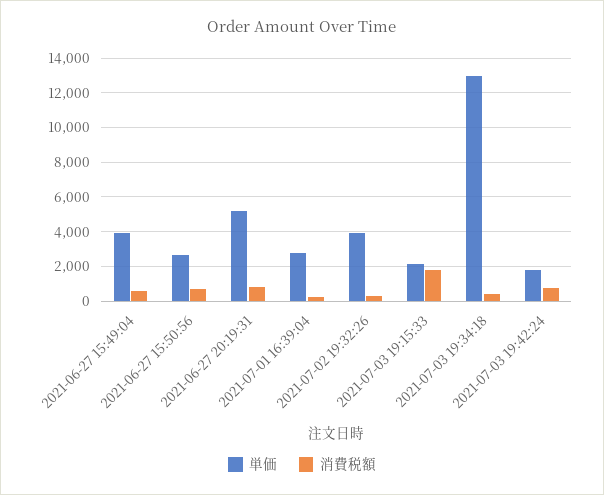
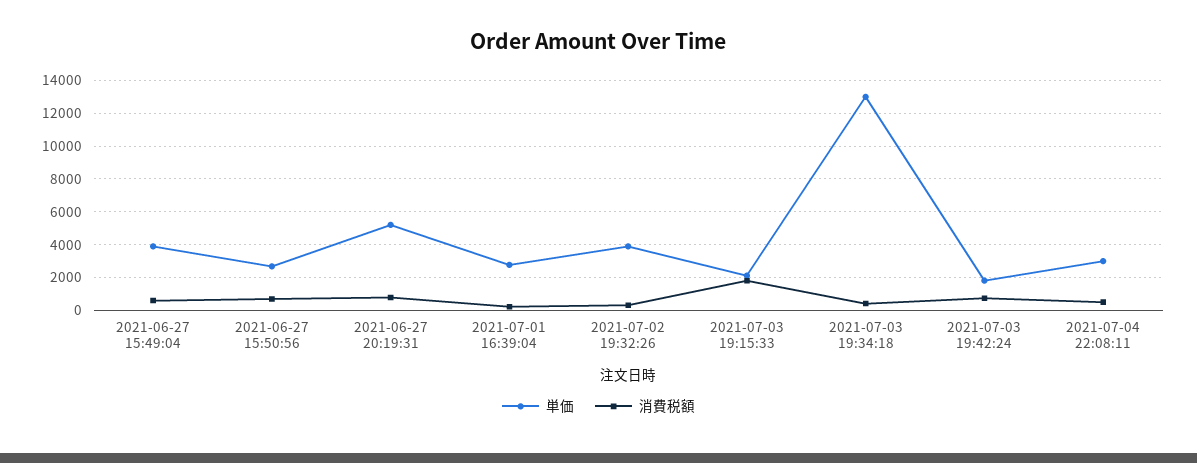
単価, 2021-07-04 22:08:11: none -> 3000
消費税額, 2021-07-04 22:08:11: none -> 500

